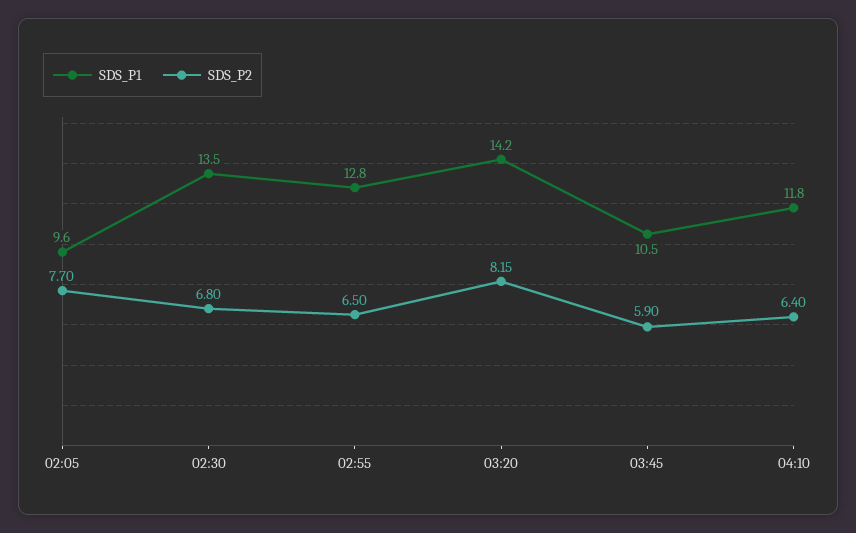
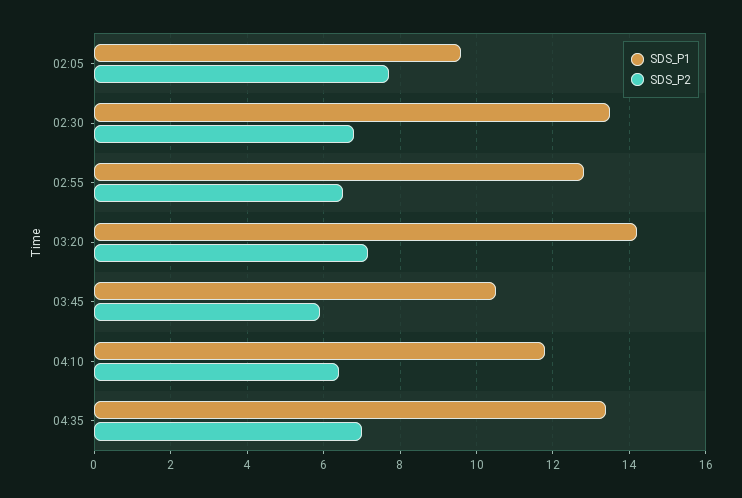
SDS_P2, 03:20: 8.15 -> 7.2
SDS_P1, 04:35: none -> 13.4
SDS_P2, 04:35: none -> 7

